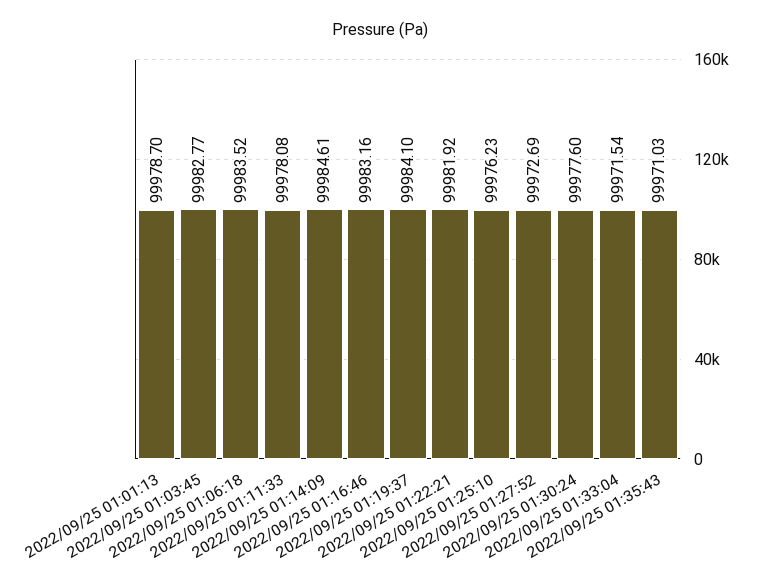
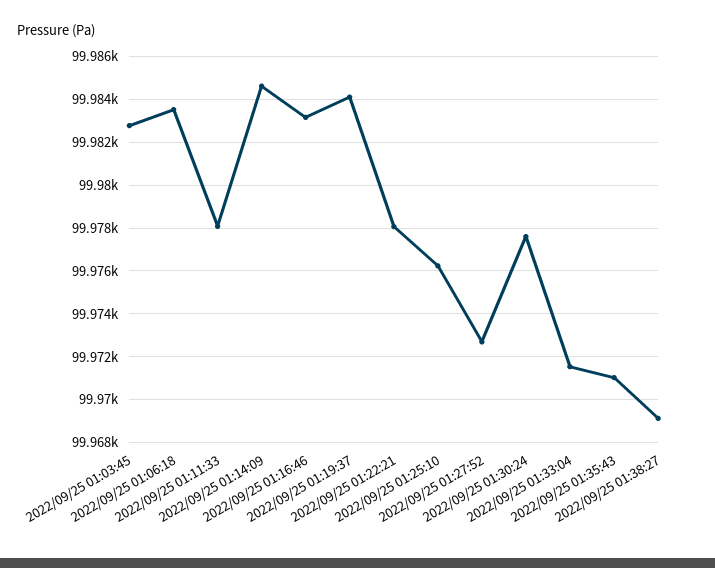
2022/09/25 01:01:13: 99978.7 -> none
2022/09/25 01:22:21: 99981.92 -> 99978
2022/09/25 01:38:27: none -> 99969

